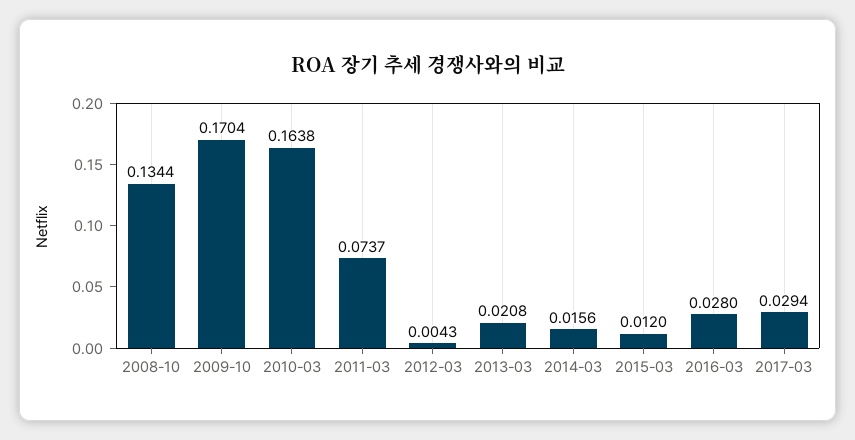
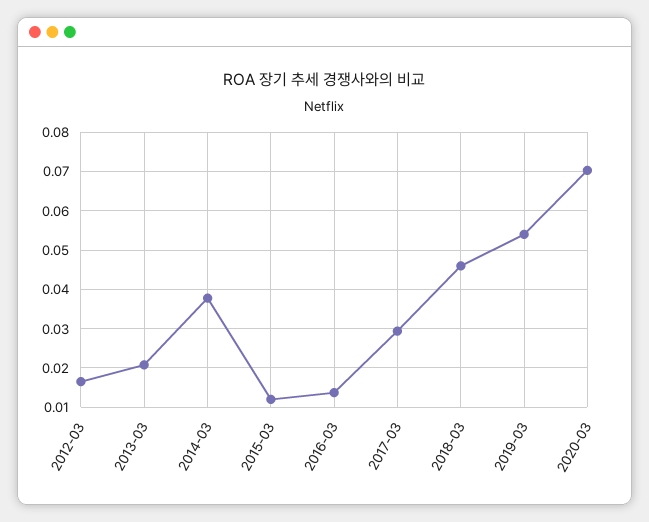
2008-10: 0.1344 -> none
2009-10: 0.1704 -> none
2010-03: 0.1638 -> none
2011-03: 0.0737 -> none
2012-03: 0.0043 -> 0.016
2014-03: 0.0156 -> 0.038
2016-03: 0.028 -> 0.014
2018-03: none -> 0.046
2019-03: none -> 0.054
2020-03: none -> 0.07

